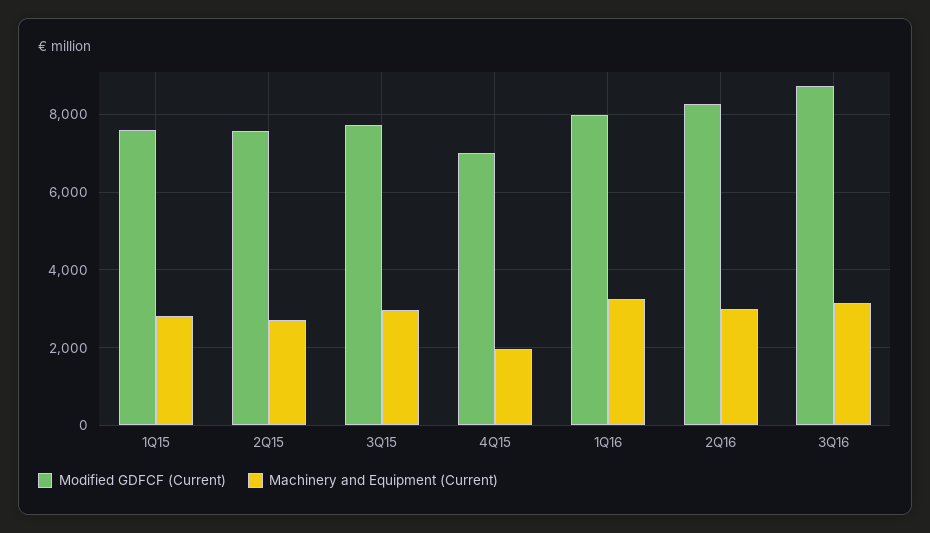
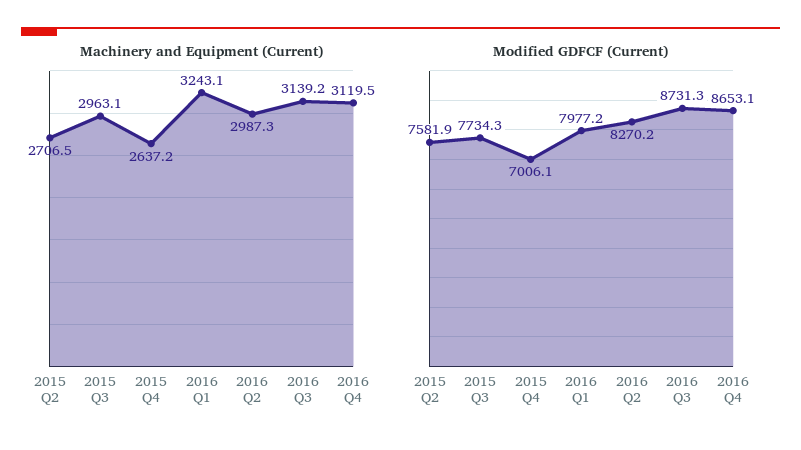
Modified GDFCF (Current), 1Q15: 7600 -> none
Machinery and Equipment (Current), 1Q15: 2800 -> none
Machinery and Equipment (Current), 4Q15: 2000 -> 2637.2
Machinery and Equipment (Current), 2016 Q4: none -> 3119.5
Modified GDFCF (Current), 2016 Q4: none -> 8653.1

